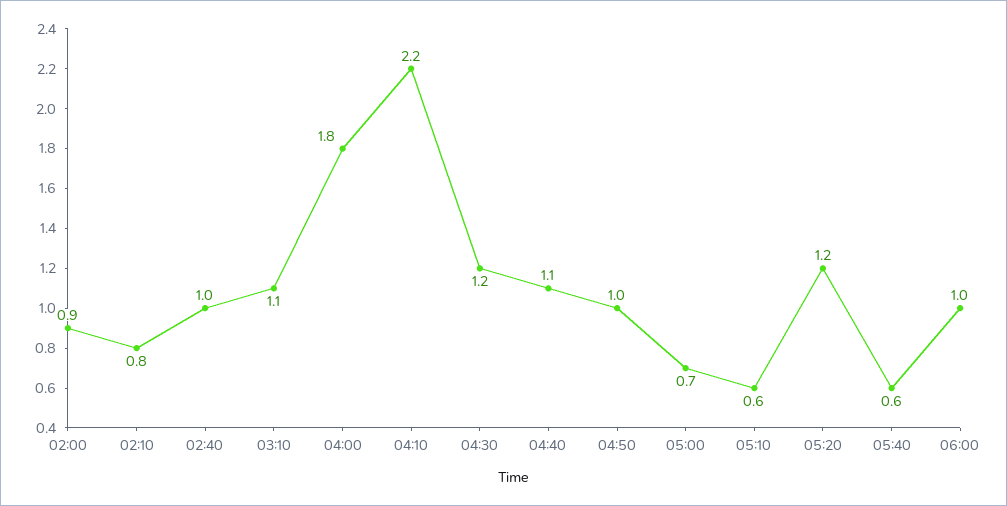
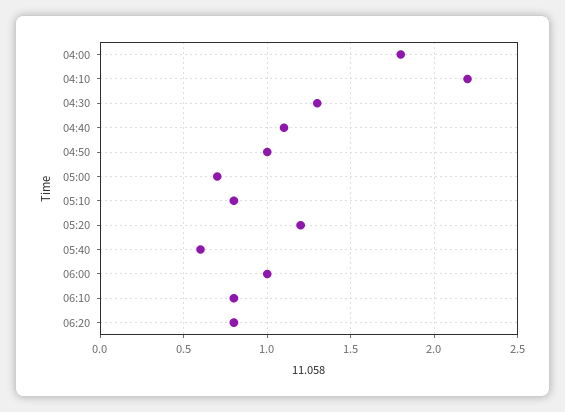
02:00: 0.9 -> none
02:10: 0.8 -> none
02:40: 1 -> none
03:10: 1.1 -> none
04:30: 1.2 -> 1.3
05:10: 0.6 -> 0.8
06:10: none -> 0.8
06:20: none -> 0.8

